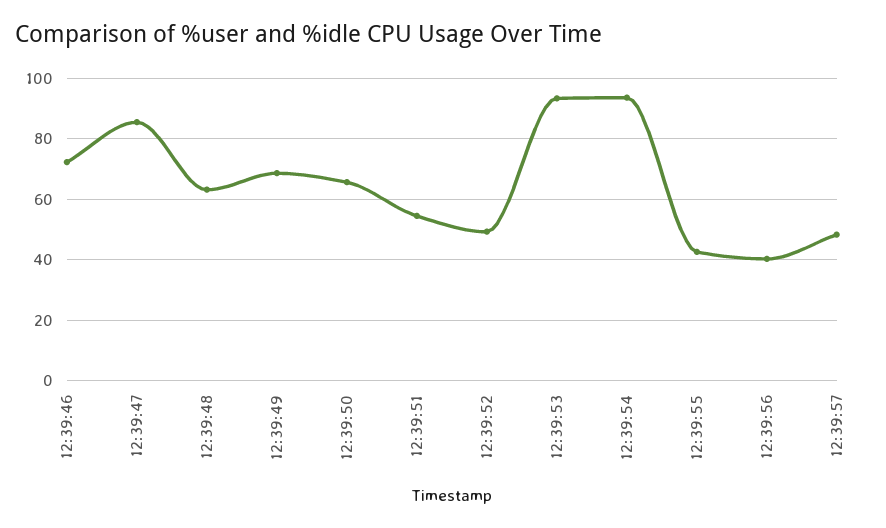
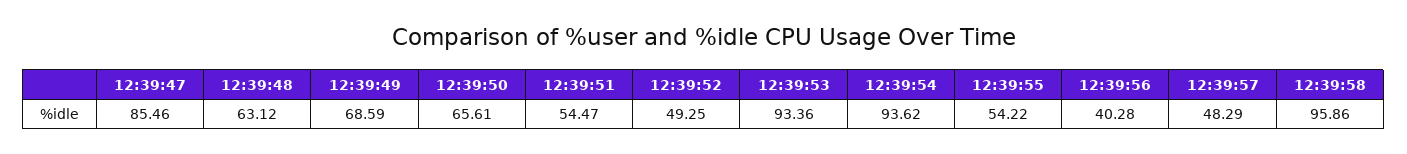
12:39:46: 72 -> none
12:39:55: 42 -> 54.22
12:39:58: none -> 95.86

